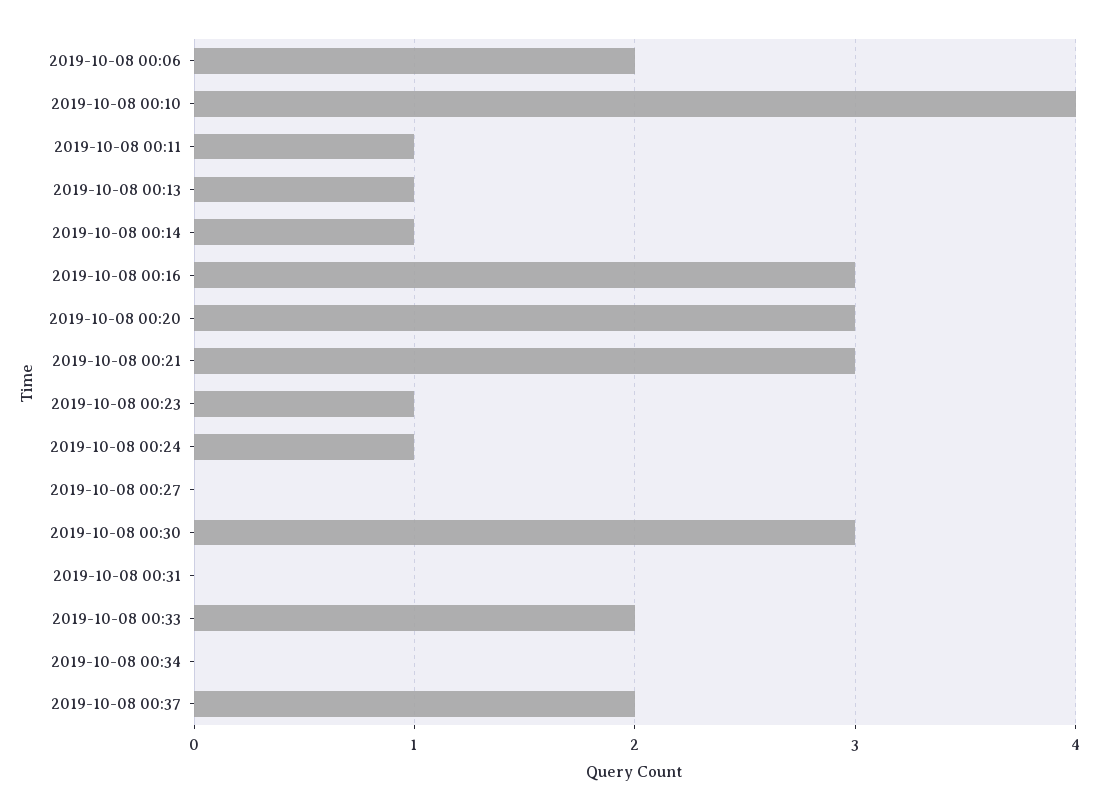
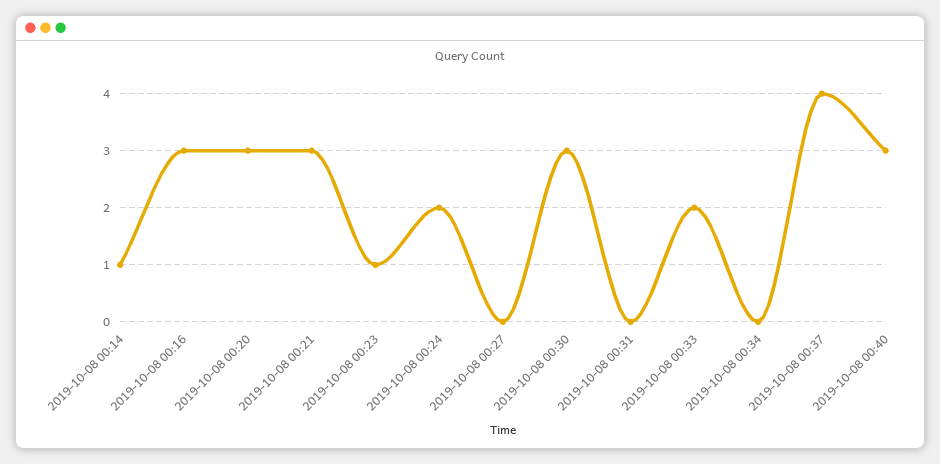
2019-10-08 00:06: 2 -> none
2019-10-08 00:10: 4 -> none
2019-10-08 00:11: 1 -> none
2019-10-08 00:13: 1 -> none
2019-10-08 00:24: 1 -> 2
2019-10-08 00:37: 2 -> 4
2019-10-08 00:40: none -> 3

